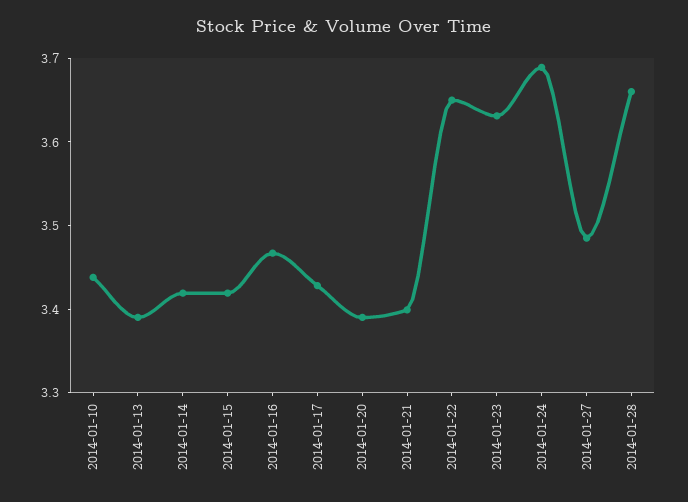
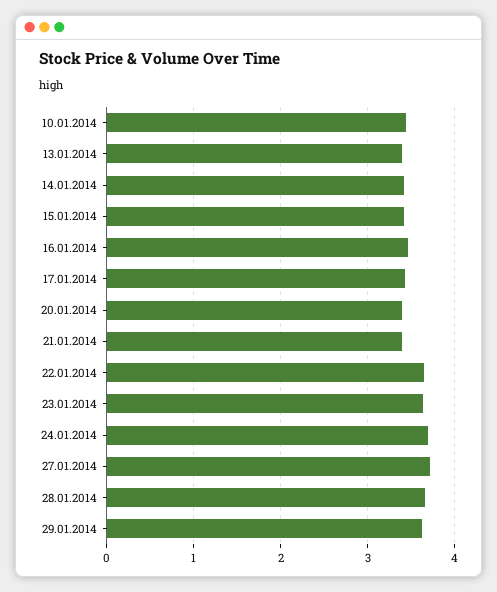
2014-01-27: 3.48 -> 3.7
29.01.2014: none -> 3.6

